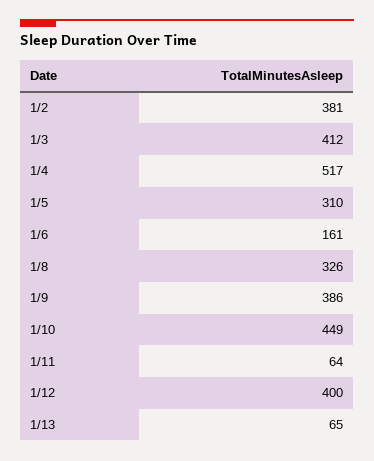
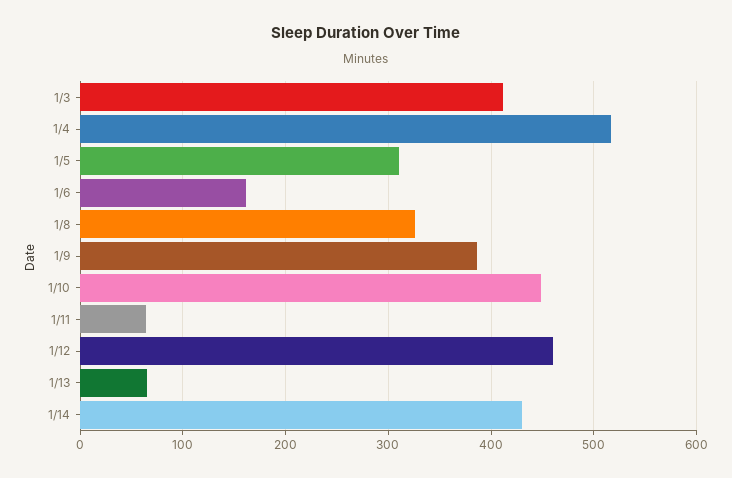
1/2: 381 -> none
1/12: 400 -> 460
1/14: none -> 430

